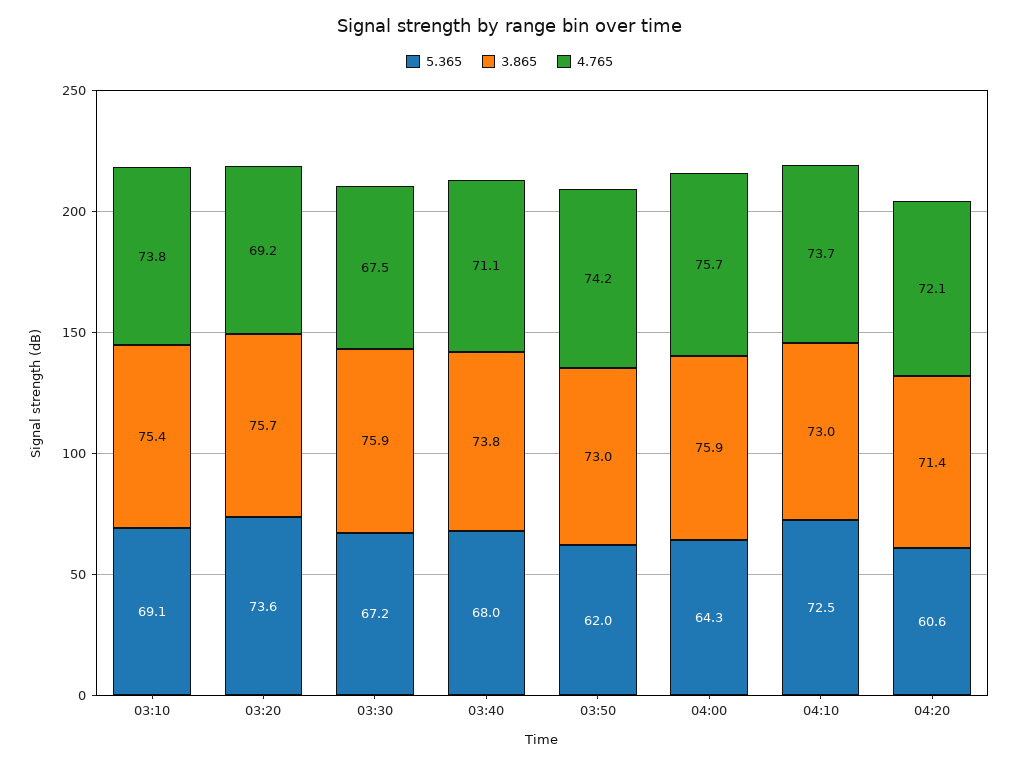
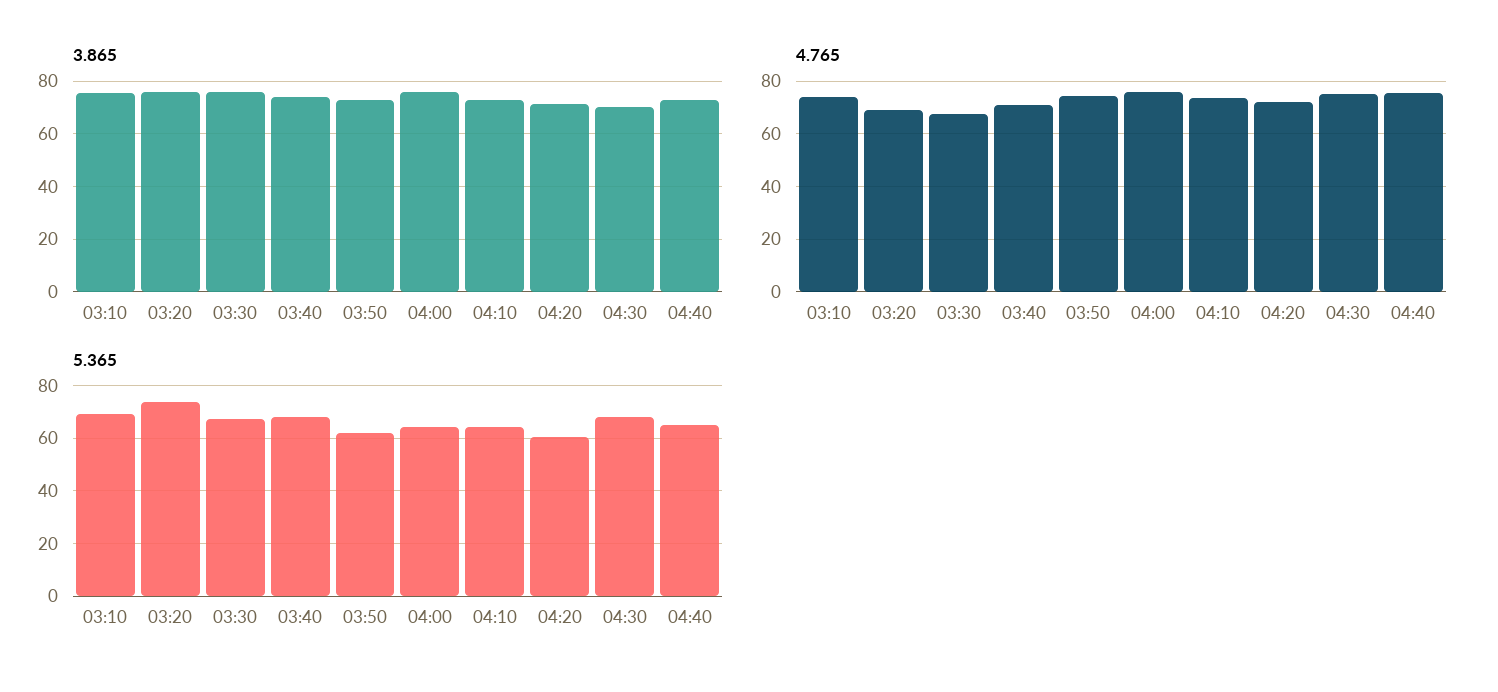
5.365, 04:10: 72.5 -> 65
3.865, 04:30: none -> 70
3.865, 04:40: none -> 72.5
4.765, 04:30: none -> 75
4.765, 04:40: none -> 75
5.365, 04:30: none -> 67.5
5.365, 04:40: none -> 65

